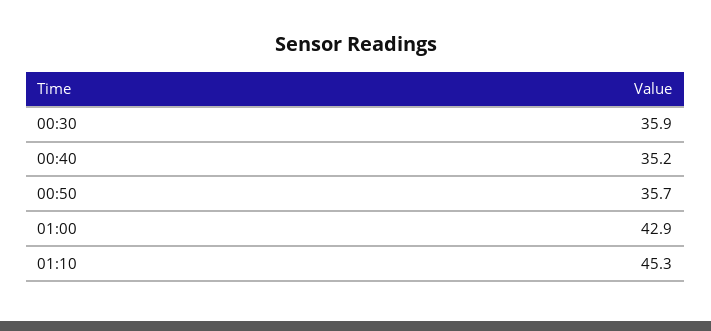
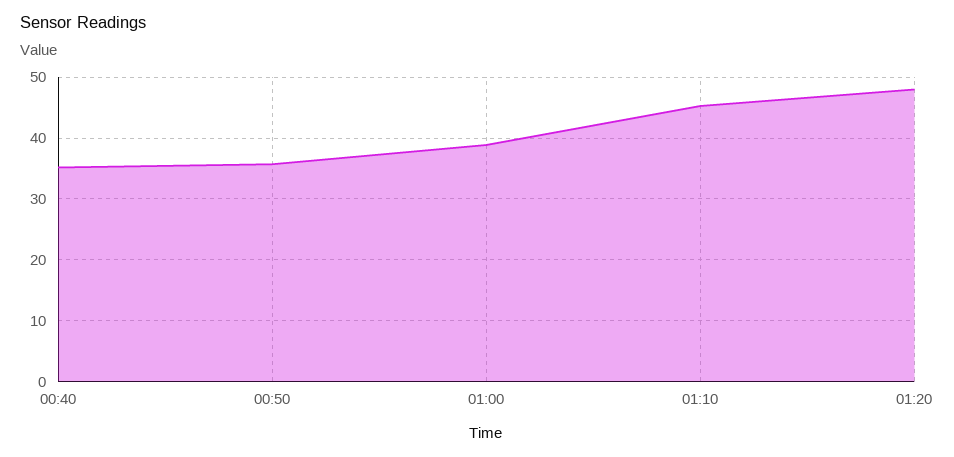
00:30: 35.9 -> none
01:00: 42.9 -> 39
01:20: none -> 48

